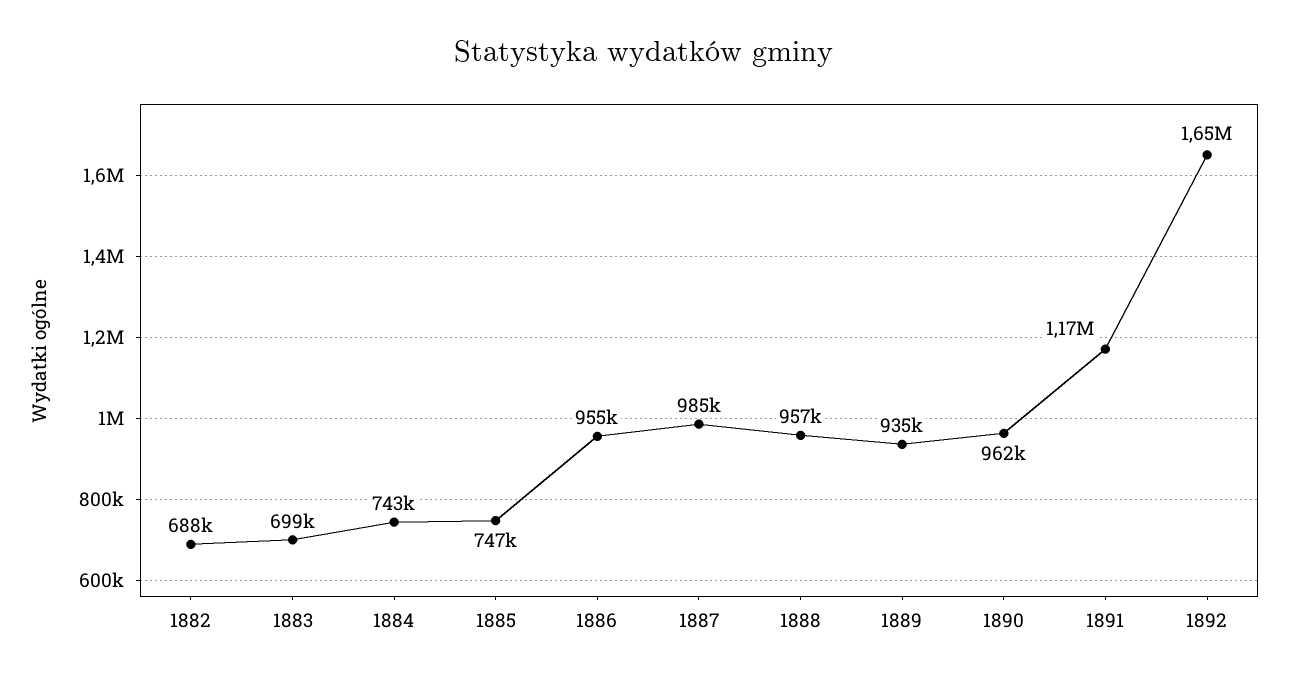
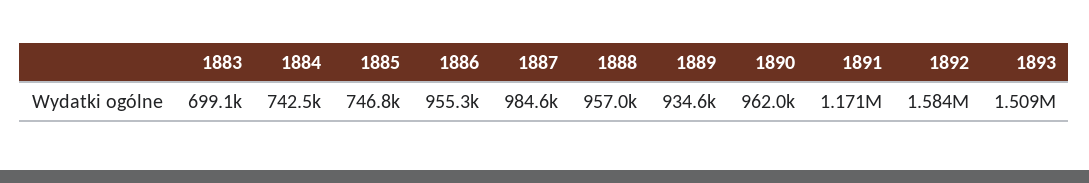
1882: 688000 -> none
1892: 1650000 -> 1584000
1893: none -> 1509000

